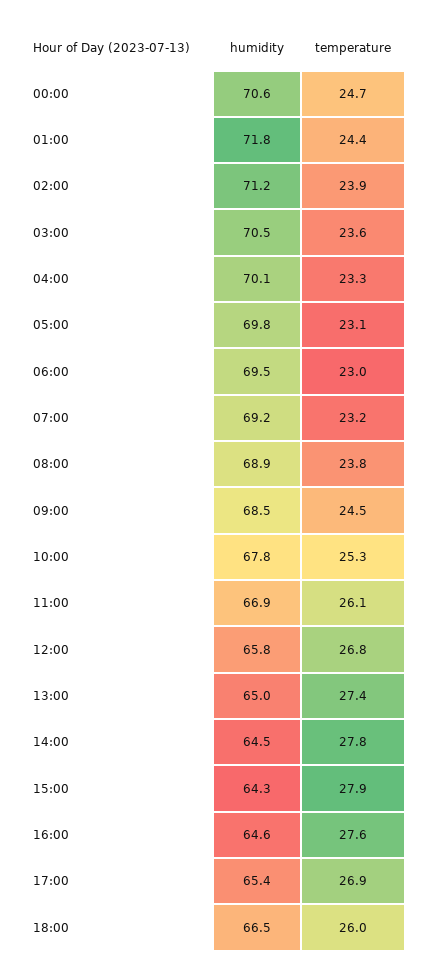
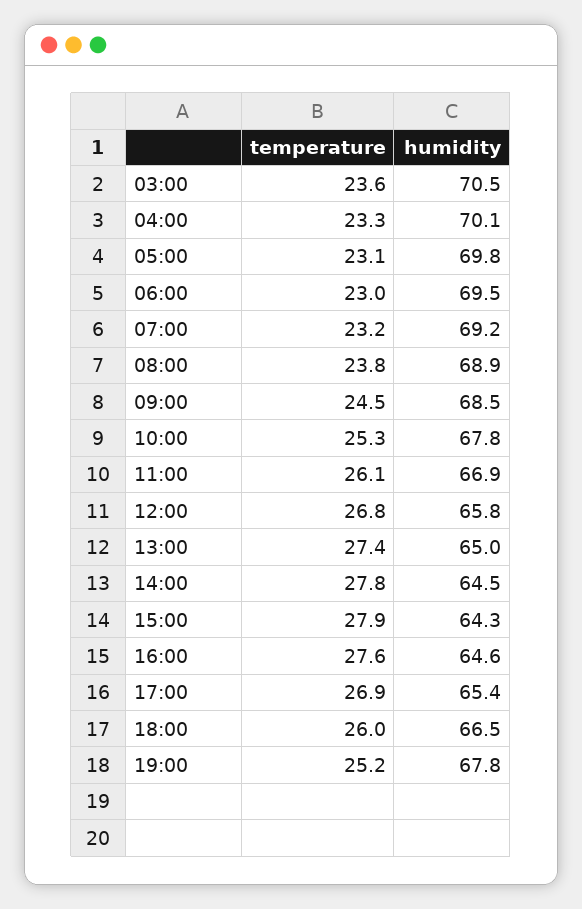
humidity, 00:00: 70.6 -> none
temperature, 00:00: 24.7 -> none
humidity, 01:00: 71.8 -> none
temperature, 01:00: 24.4 -> none
humidity, 02:00: 71.2 -> none
temperature, 02:00: 23.9 -> none
temperature, 19:00: none -> 25.2
humidity, 19:00: none -> 67.8

